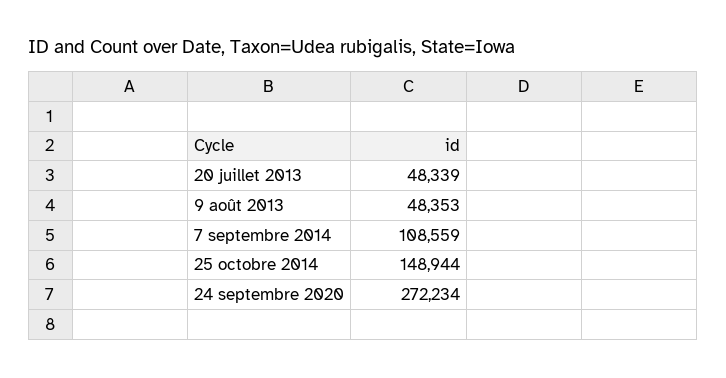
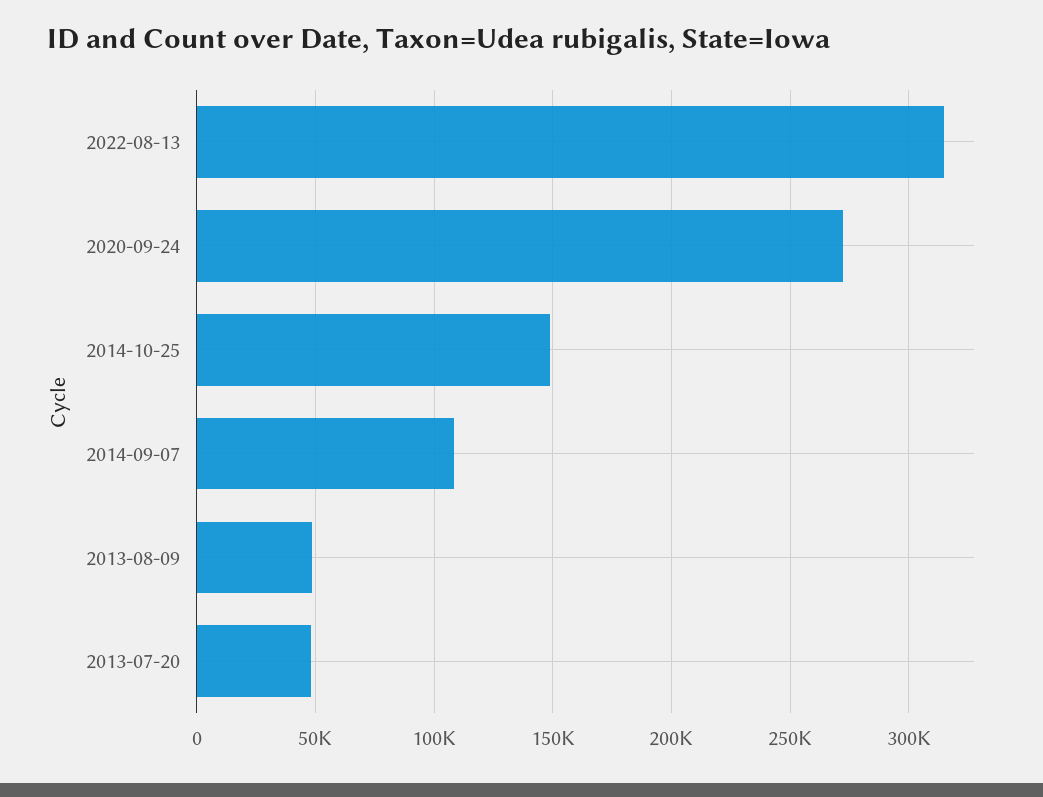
2022-08-13: none -> 315000

